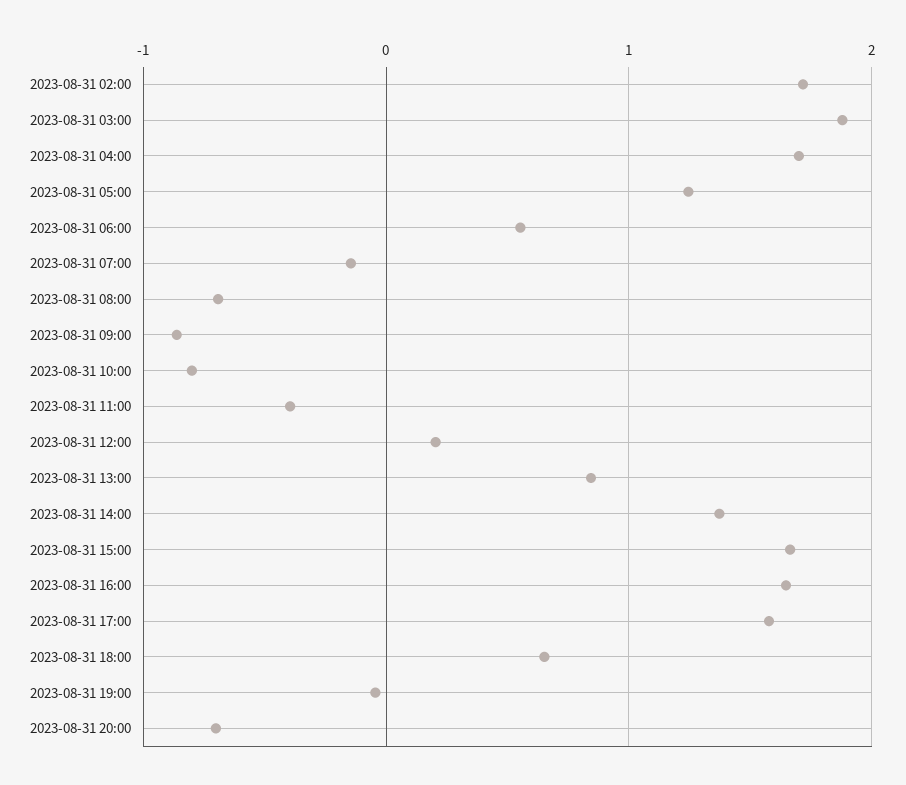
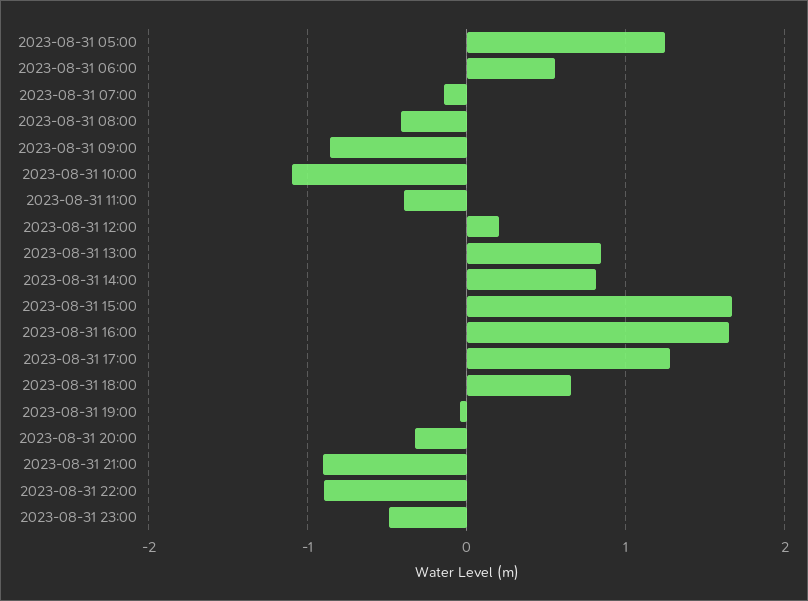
2023-08-31 02:00: 1.7 -> none
2023-08-31 03:00: 1.9 -> none
2023-08-31 04:00: 1.7 -> none
2023-08-31 08:00: -0.7 -> -0.4
2023-08-31 10:00: -0.8 -> -1.1
2023-08-31 14:00: 1.4 -> 0.8
2023-08-31 17:00: 1.6 -> 1.3
2023-08-31 20:00: -0.7 -> -0.3
2023-08-31 21:00: none -> -0.9
2023-08-31 22:00: none -> -0.9
2023-08-31 23:00: none -> -0.5

